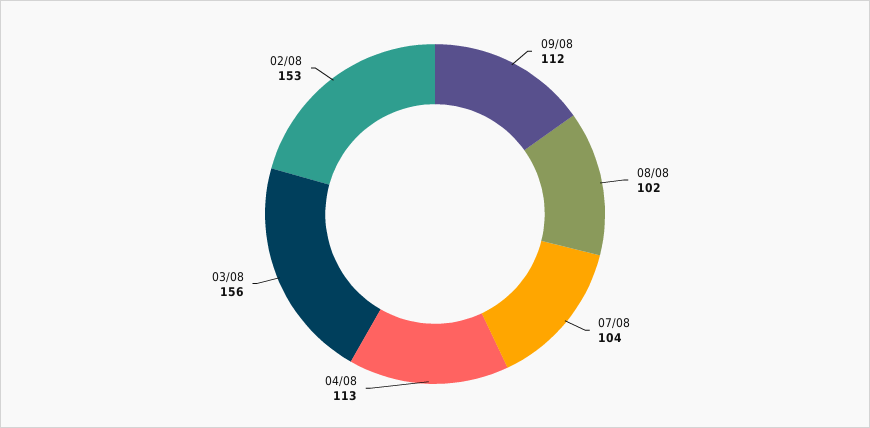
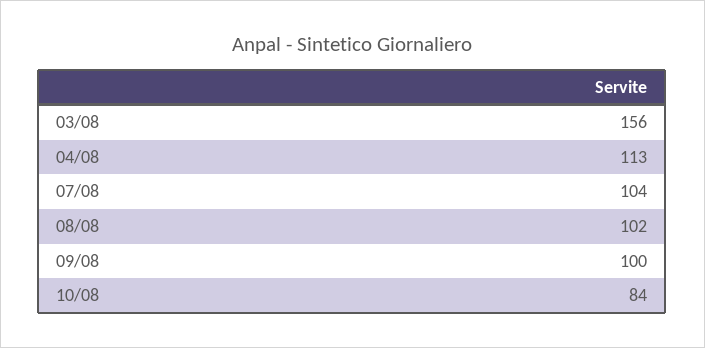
09/08: 112 -> 100
02/08: 153 -> none
10/08: none -> 84

